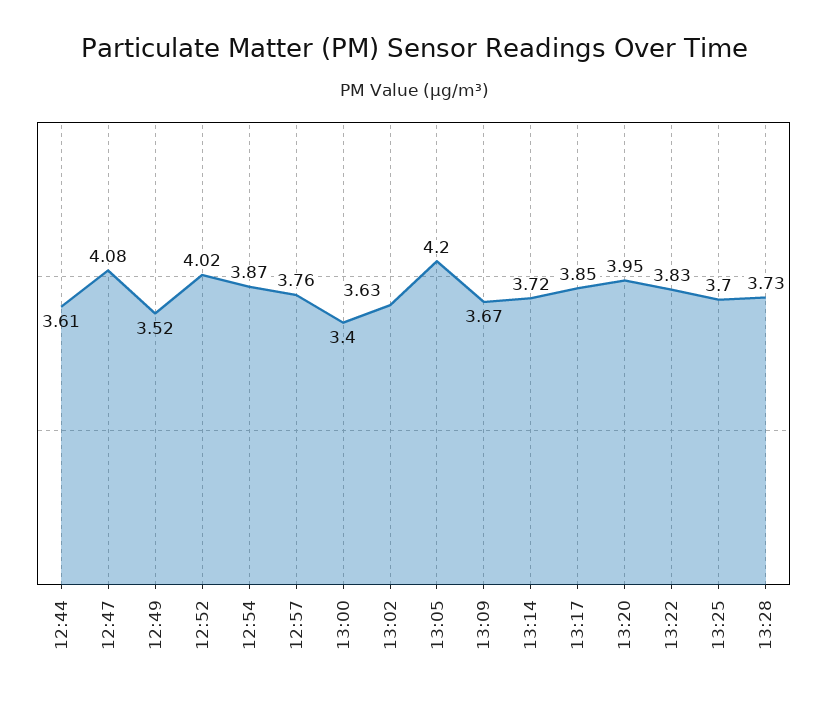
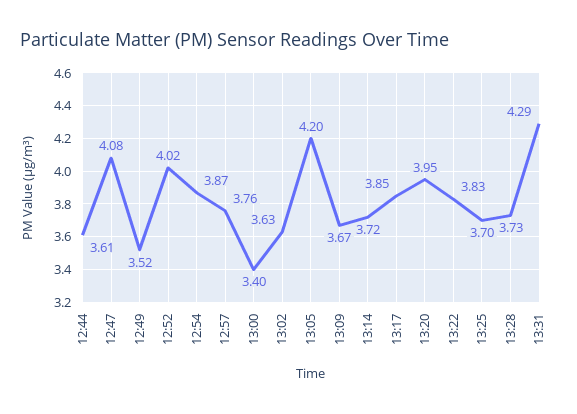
13:31: none -> 4.29

